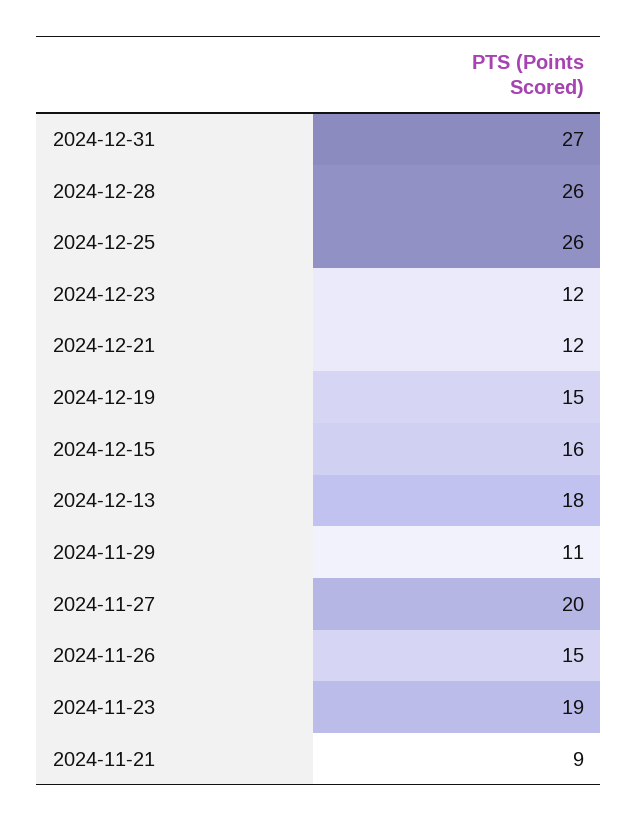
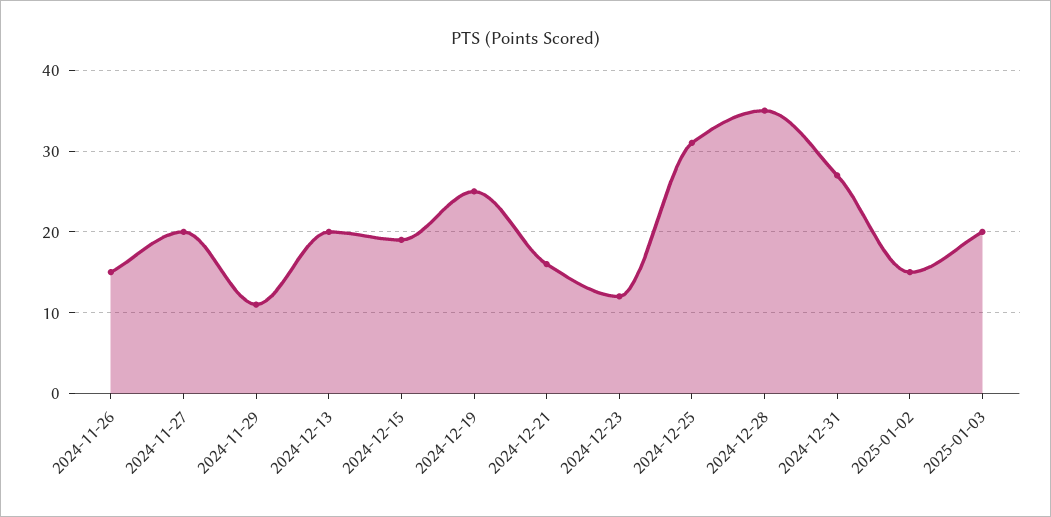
2024-12-28: 26 -> 35
2024-12-25: 26 -> 31
2024-12-21: 12 -> 16
2024-12-19: 15 -> 25
2024-12-15: 16 -> 19
2024-12-13: 18 -> 20
2024-11-23: 19 -> none
2024-11-21: 9 -> none
2025-01-02: none -> 15
2025-01-03: none -> 20

